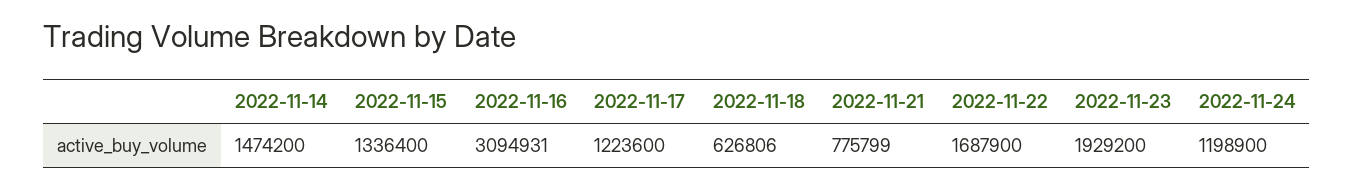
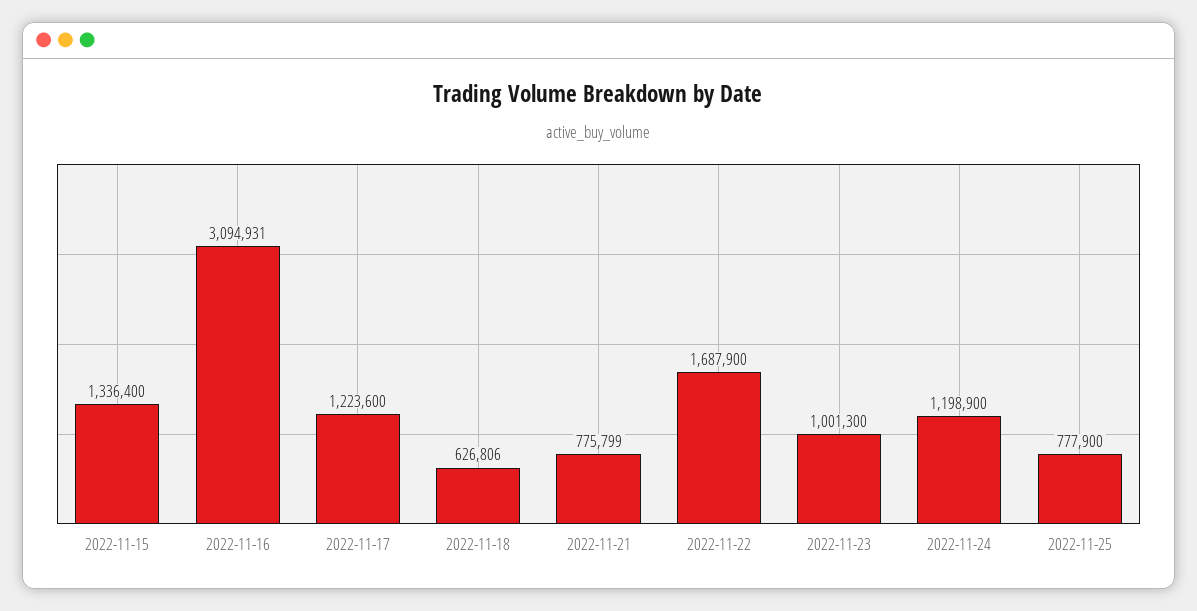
2022-11-14: 1474200 -> none
2022-11-23: 1929200 -> 1001300
2022-11-25: none -> 777900

